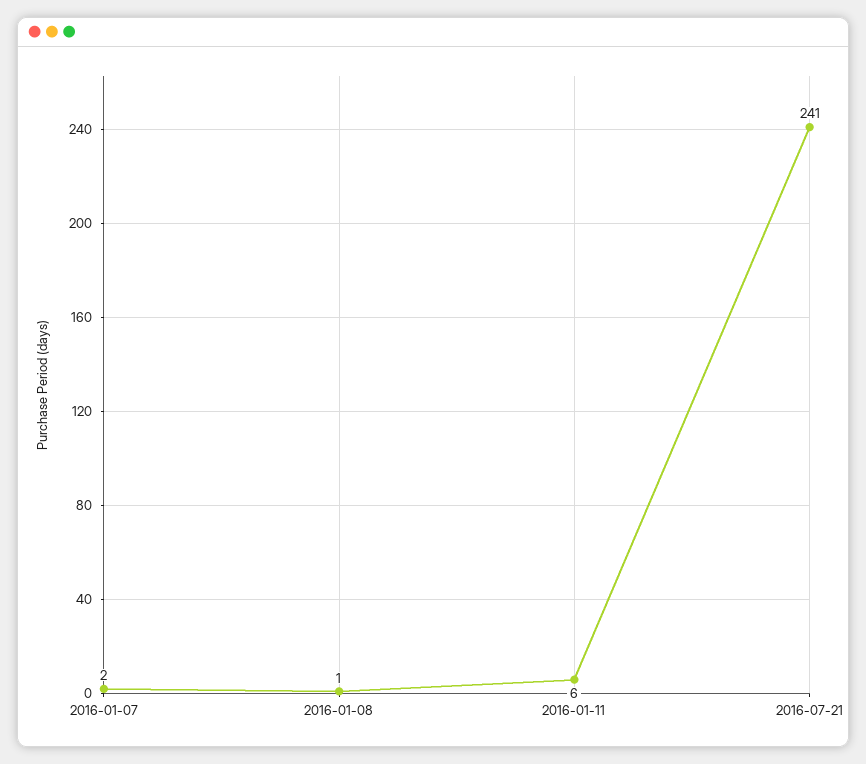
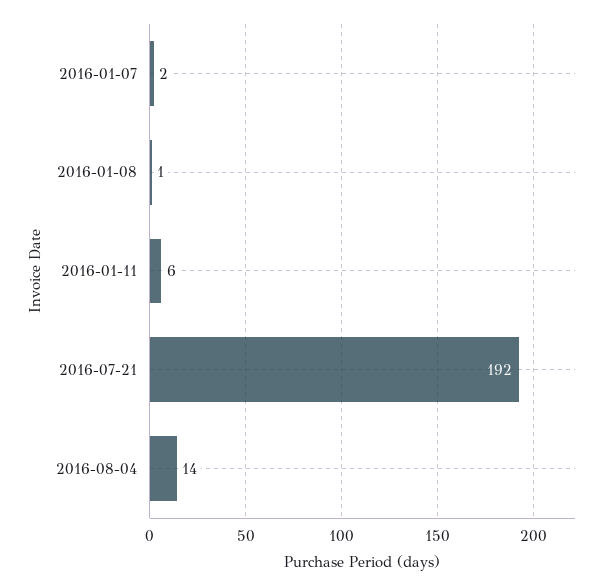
2016-07-21: 241 -> 192
2016-08-04: none -> 14

